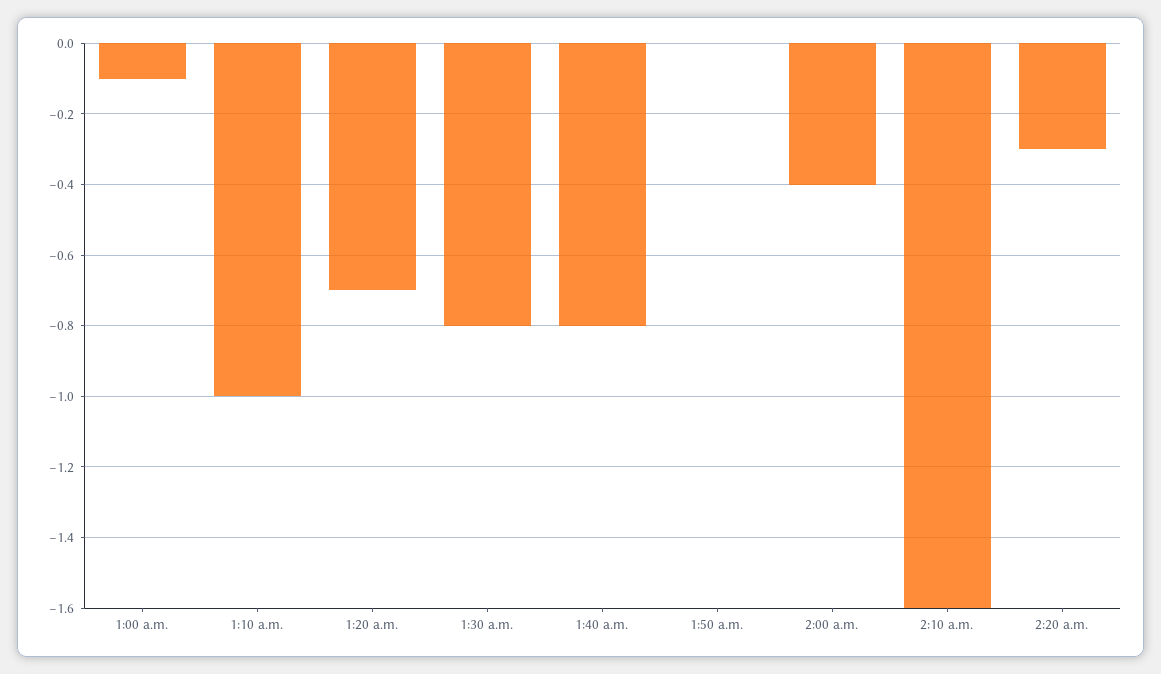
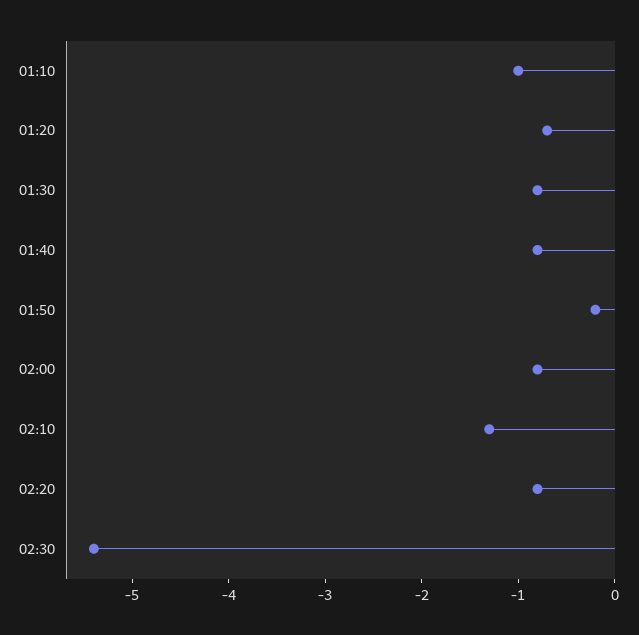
1:00 a.m.: -0.1 -> none
1:50 a.m.: 0 -> -0.2
2:00 a.m.: -0.4 -> -0.8
2:10 a.m.: -1.6 -> -1.3
2:20 a.m.: -0.3 -> -0.8
02:30: none -> -5.4

